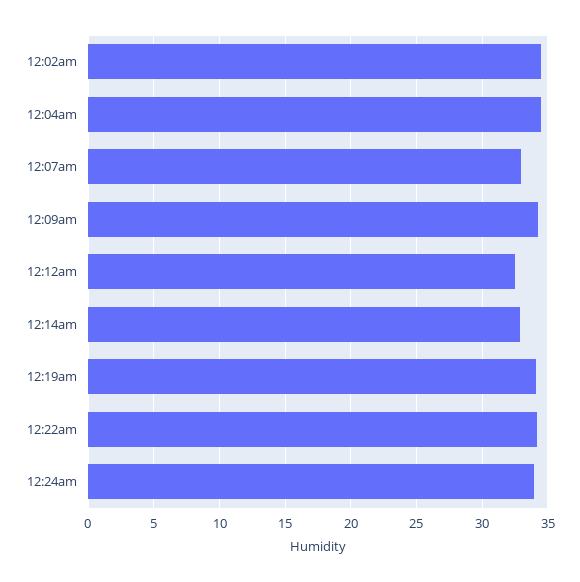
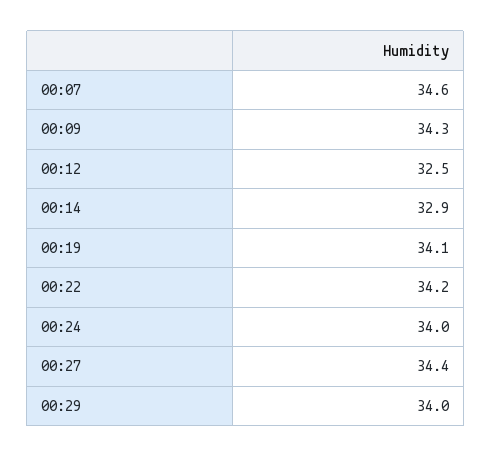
12:02am: 34.5 -> none
12:04am: 34.5 -> none
12:07am: 33 -> 34.6
00:27: none -> 34.4
00:29: none -> 34

